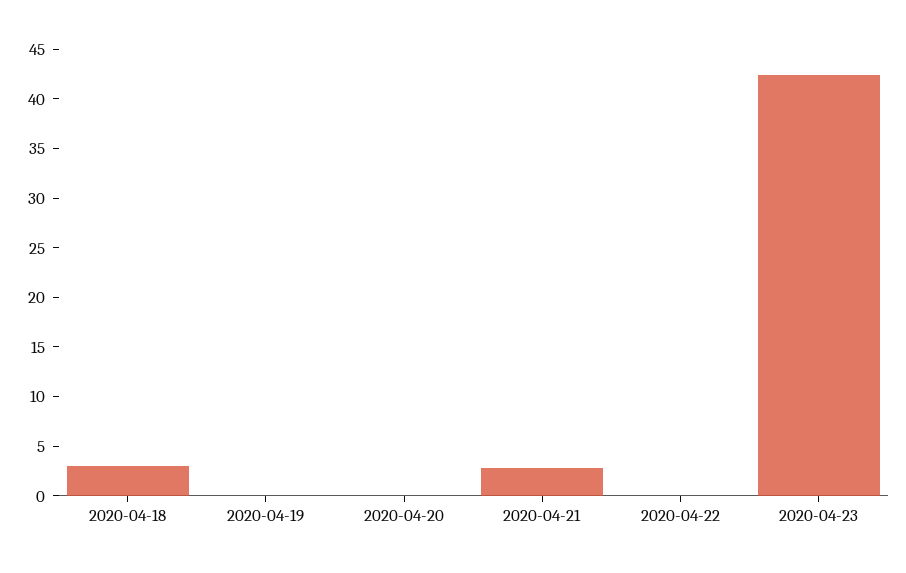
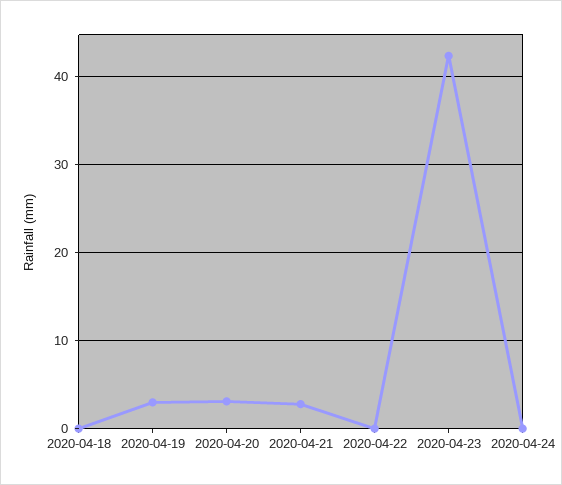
2020-04-18: 3 -> 0
2020-04-19: 0 -> 3
2020-04-20: 0 -> 3
2020-04-24: none -> 0

